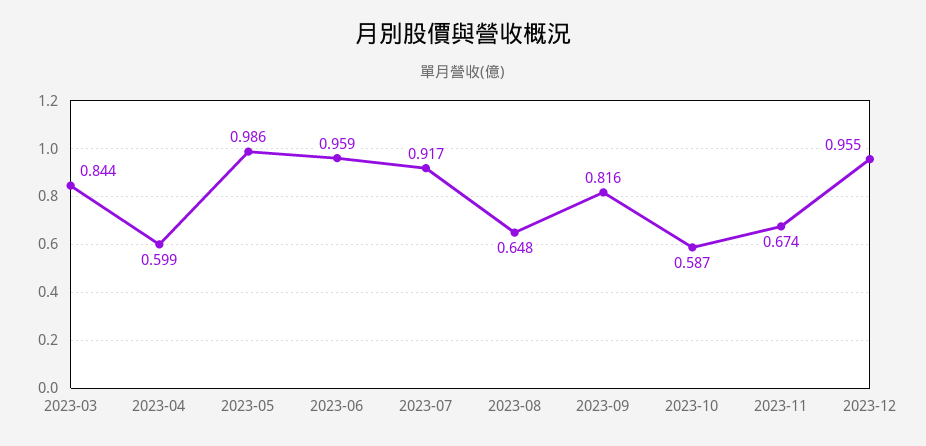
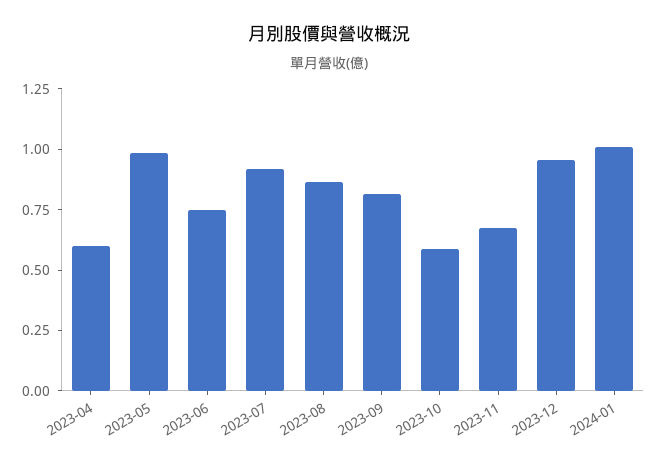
2023-03: 0.844 -> none
2023-06: 0.959 -> 0.75
2023-08: 0.648 -> 0.85
2024-01: none -> 1

